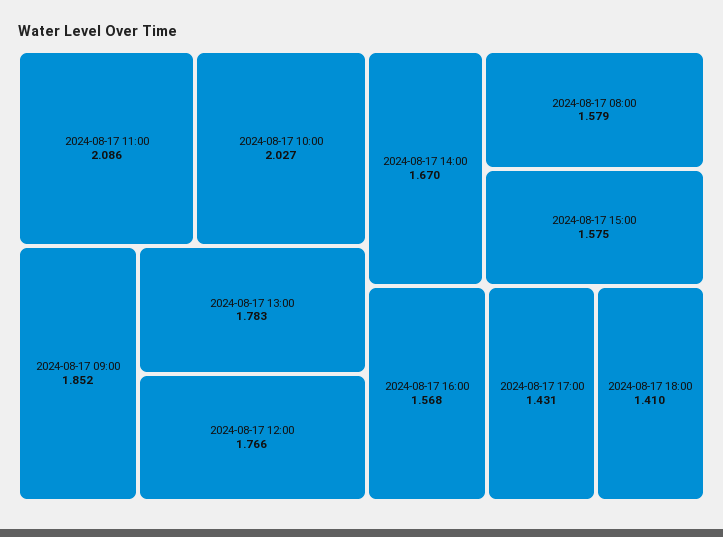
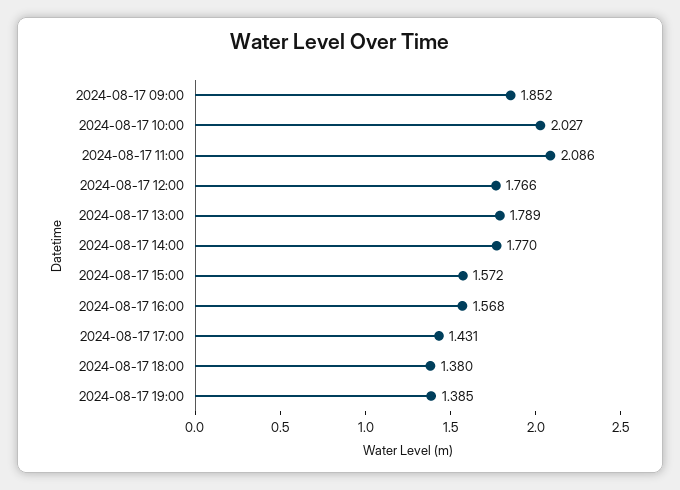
2024-08-17 13:00: 1.783 -> 1.789
2024-08-17 14:00: 1.67 -> 1.77
2024-08-17 08:00: 1.579 -> none
2024-08-17 15:00: 1.575 -> 1.572
2024-08-17 18:00: 1.41 -> 1.38
2024-08-17 19:00: none -> 1.385

